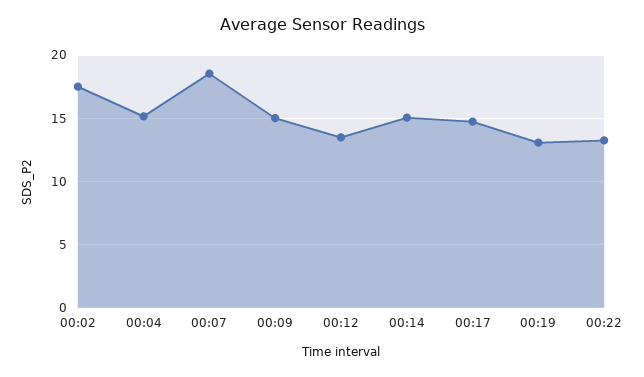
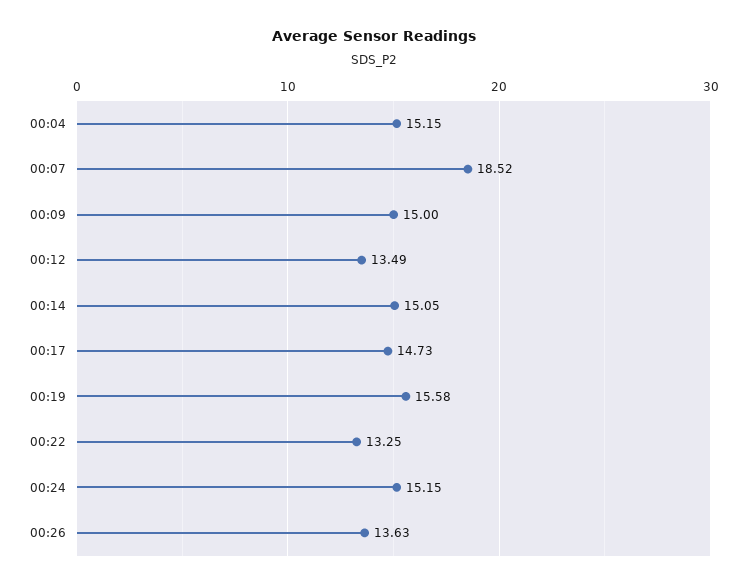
00:02: 17.5 -> none
00:19: 13 -> 15.58
00:24: none -> 15.15
00:26: none -> 13.63

